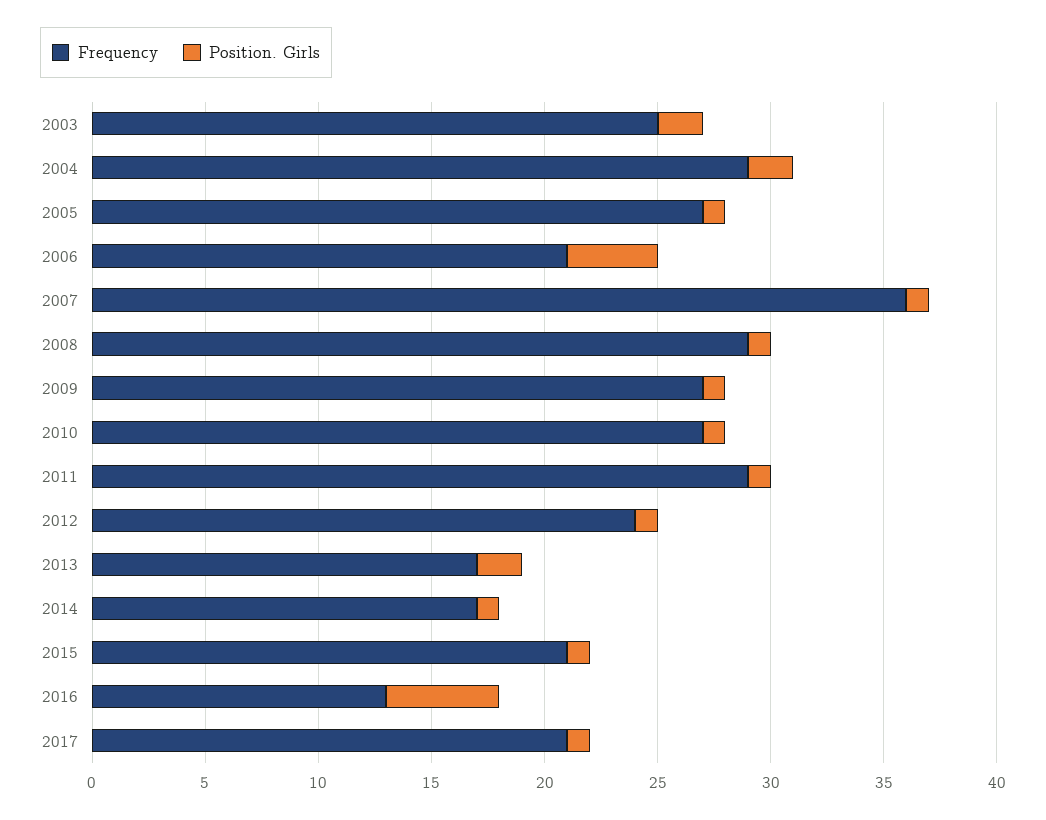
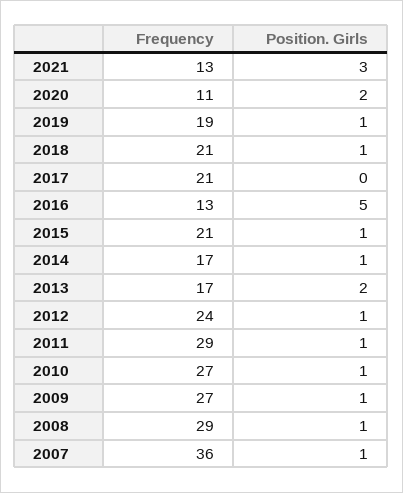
Frequency, 2003: 25 -> none
Position. Girls, 2003: 2 -> none
Frequency, 2004: 29 -> none
Position. Girls, 2004: 2 -> none
Frequency, 2005: 27 -> none
Position. Girls, 2005: 1 -> none
Frequency, 2006: 21 -> none
Position. Girls, 2006: 4 -> none
Position. Girls, 2017: 1 -> 0
Frequency, 2021: none -> 13
Position. Girls, 2021: none -> 3
Frequency, 2020: none -> 11
Position. Girls, 2020: none -> 2
Frequency, 2019: none -> 19
Position. Girls, 2019: none -> 1
Frequency, 2018: none -> 21
Position. Girls, 2018: none -> 1

